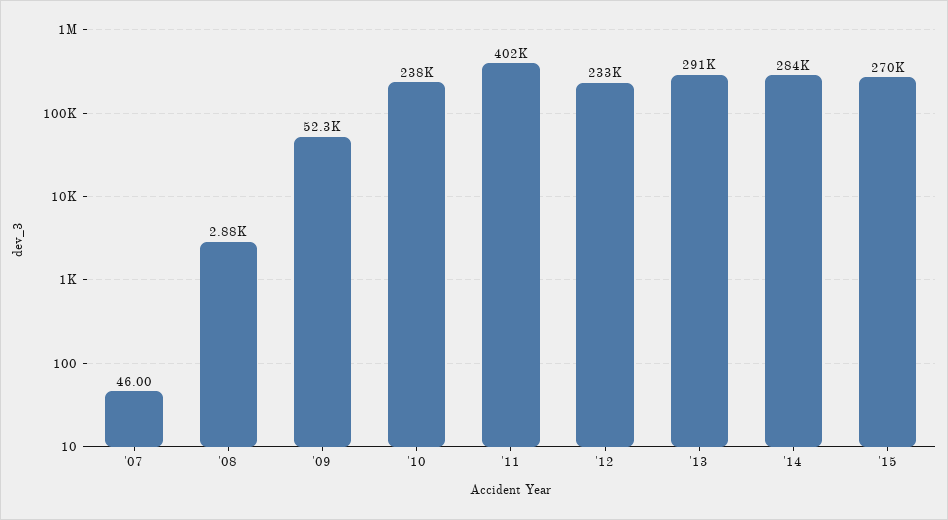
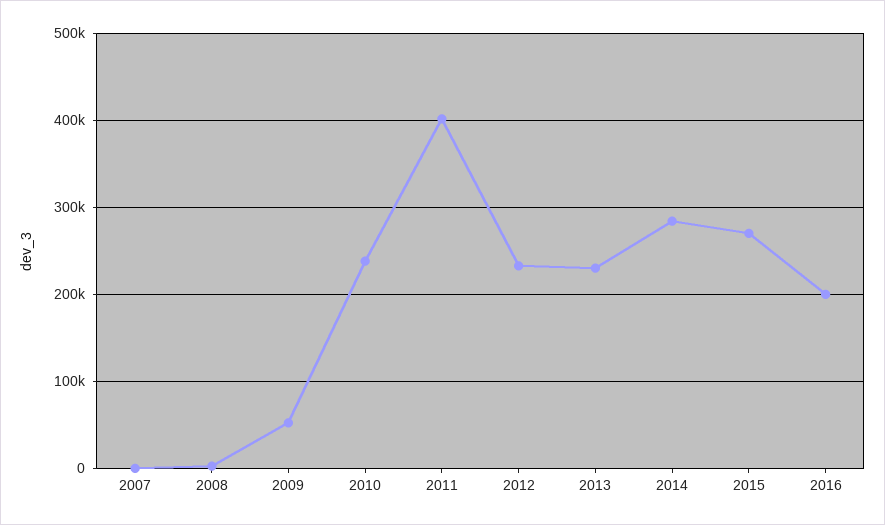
'13: 291000 -> 230000
2016: none -> 200000

